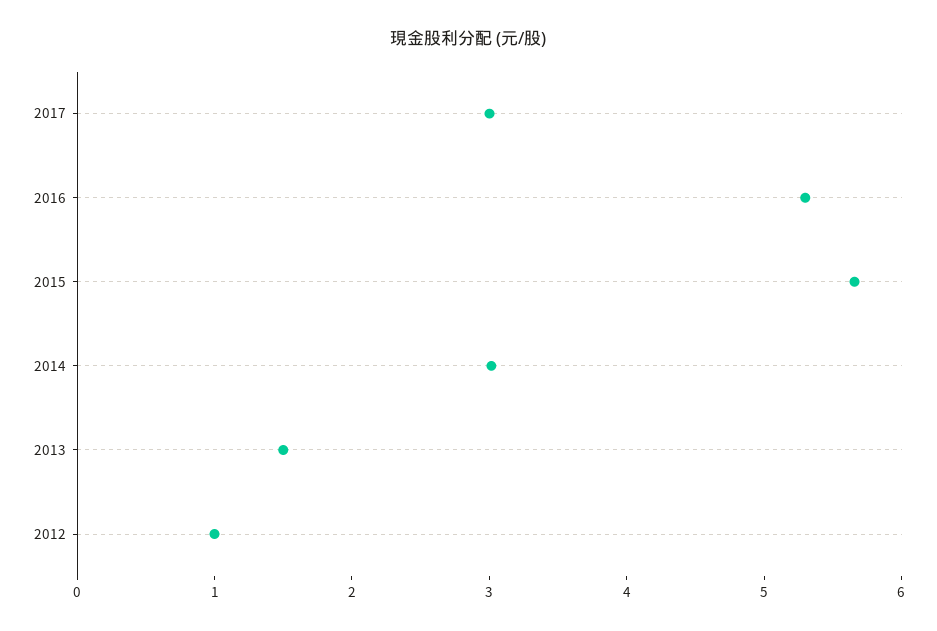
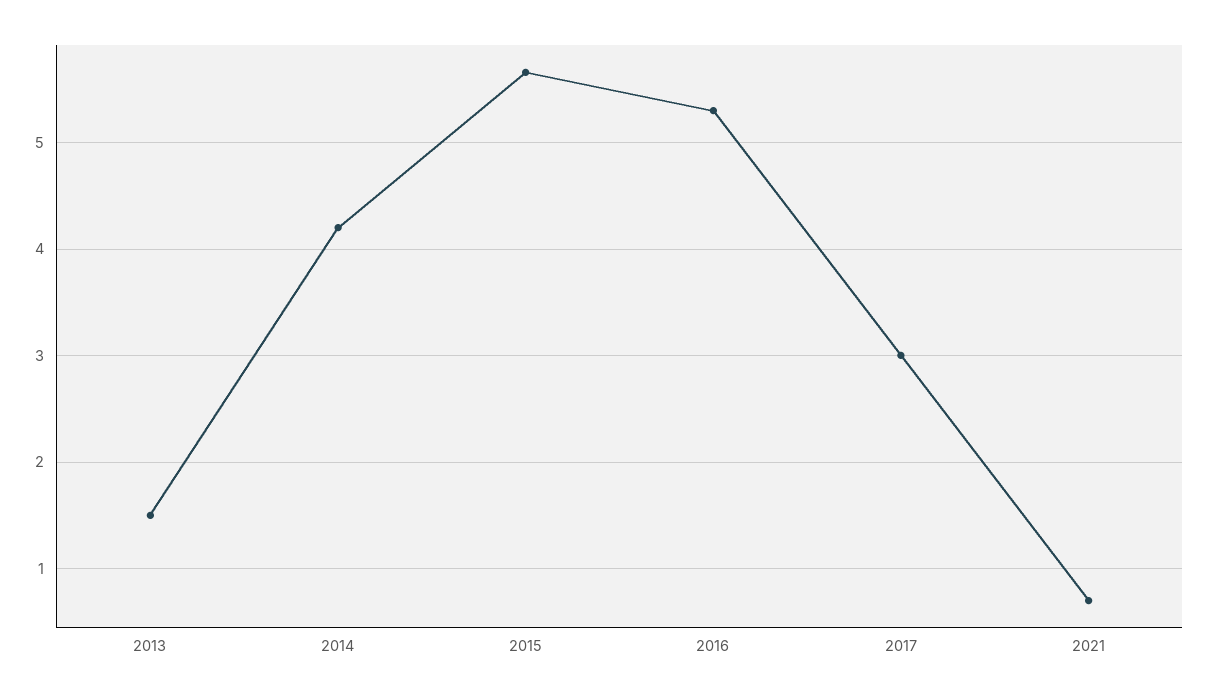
2014: 3 -> 4.2
2012: 1 -> none
2021: none -> 0.7

